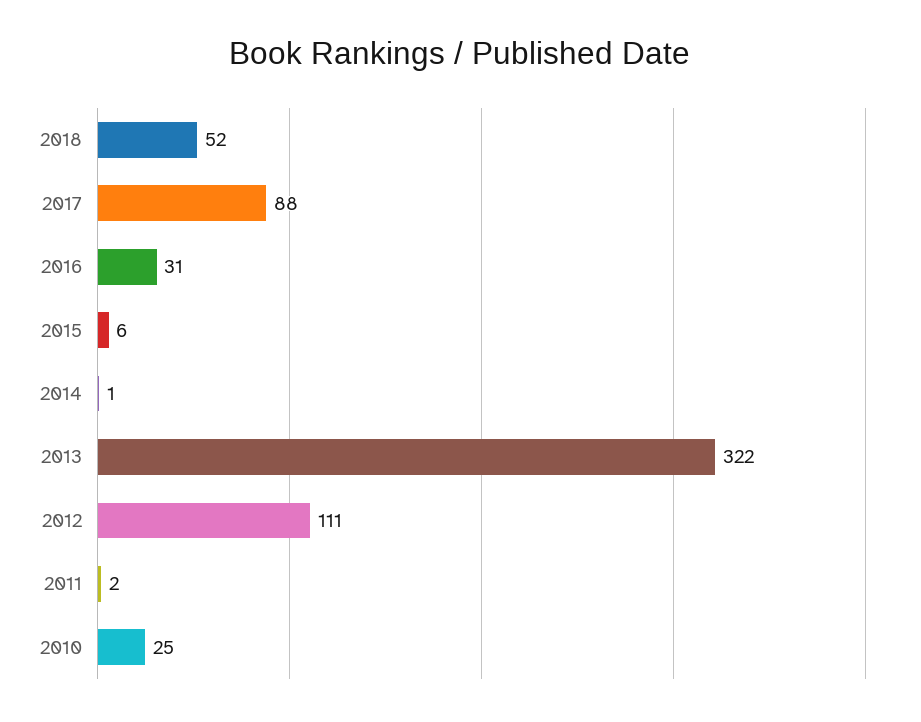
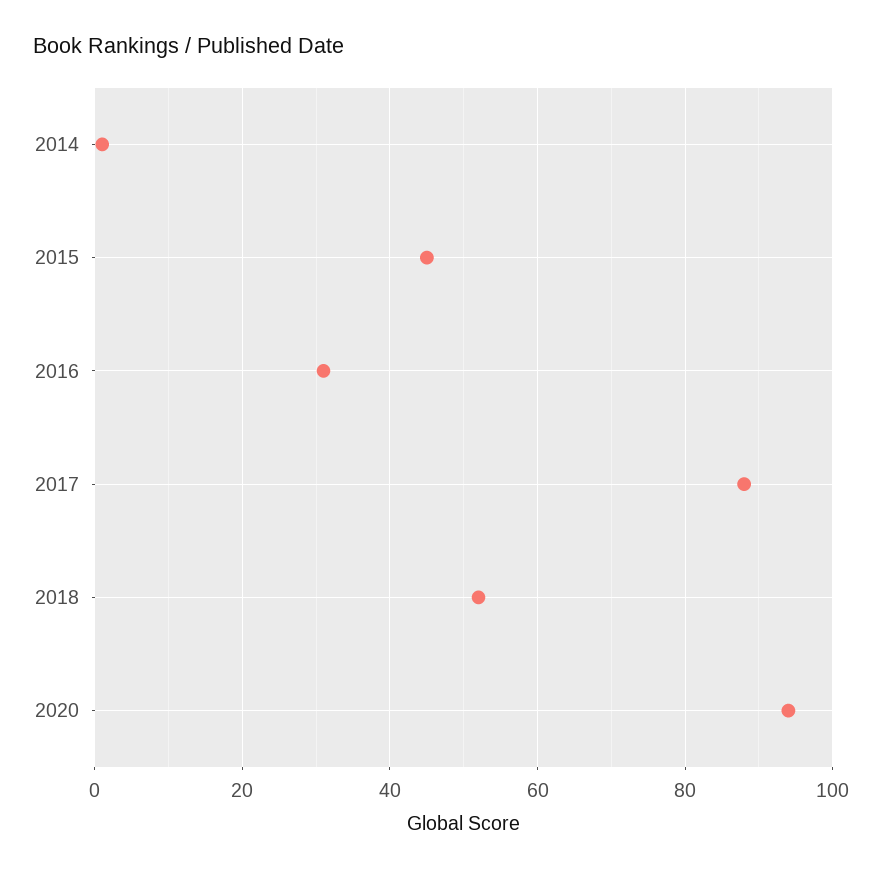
2015: 6 -> 45
2013: 322 -> none
2012: 111 -> none
2011: 2 -> none
2010: 25 -> none
2020: none -> 95

